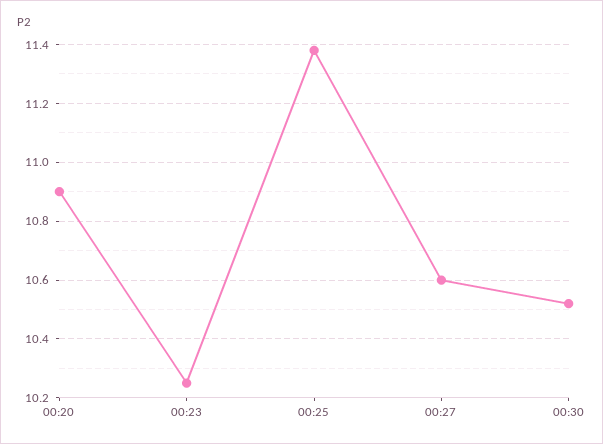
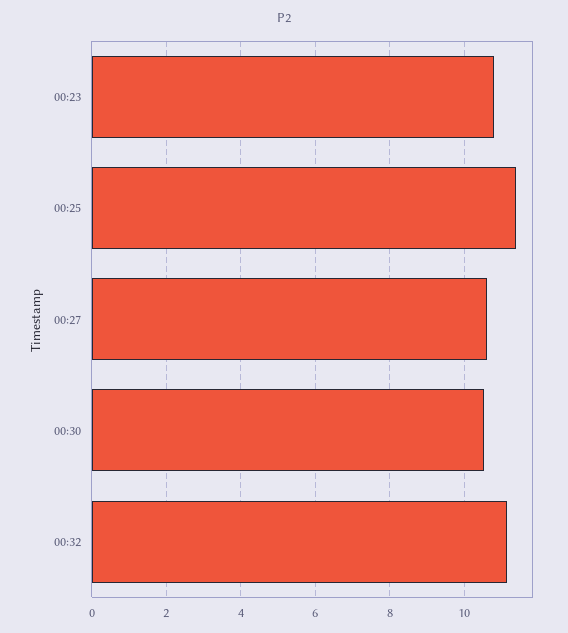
00:20: 10.9 -> none
00:23: 10.25 -> 10.8
00:32: none -> 11.2

